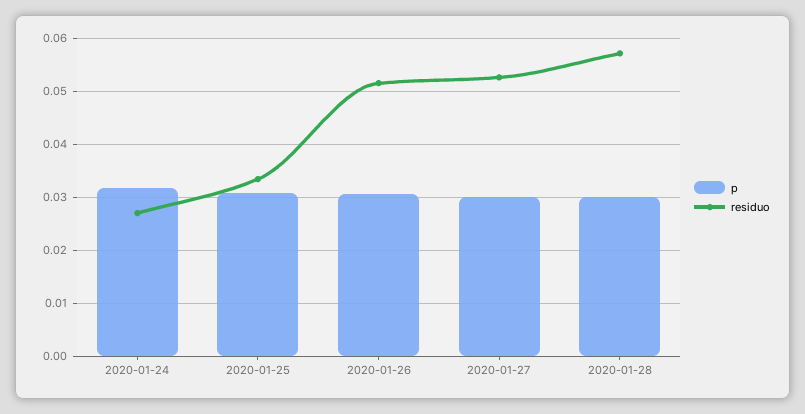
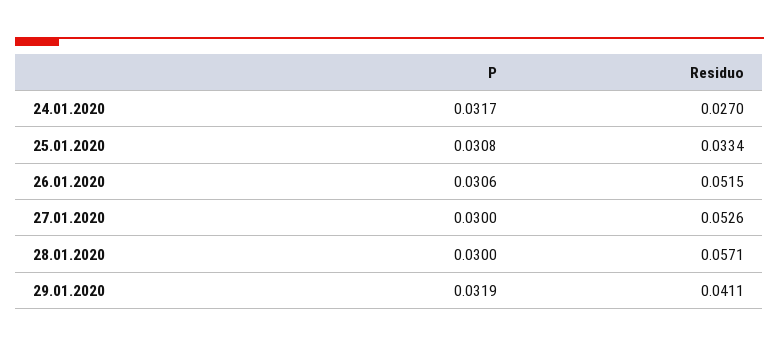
p, 29.01.2020: none -> 0.0319
residuo, 29.01.2020: none -> 0.0411

